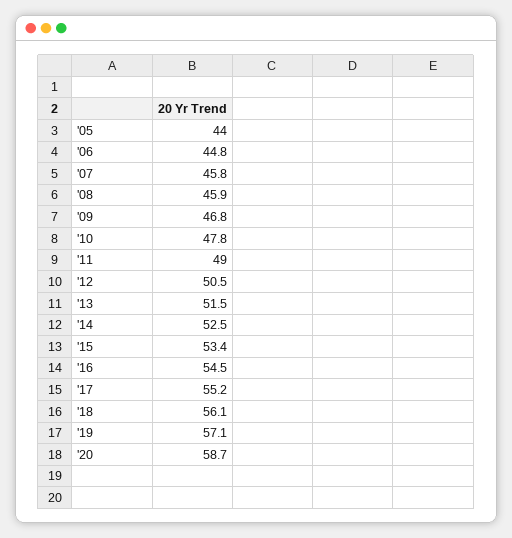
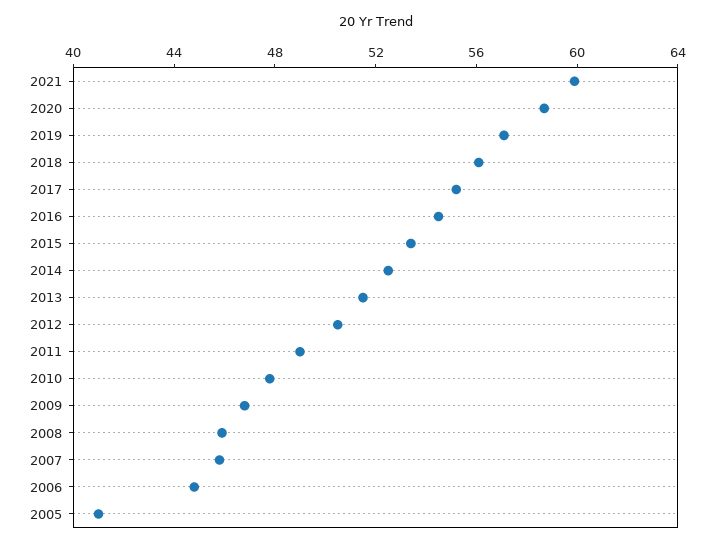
'05: 44 -> 41
2021: none -> 60

